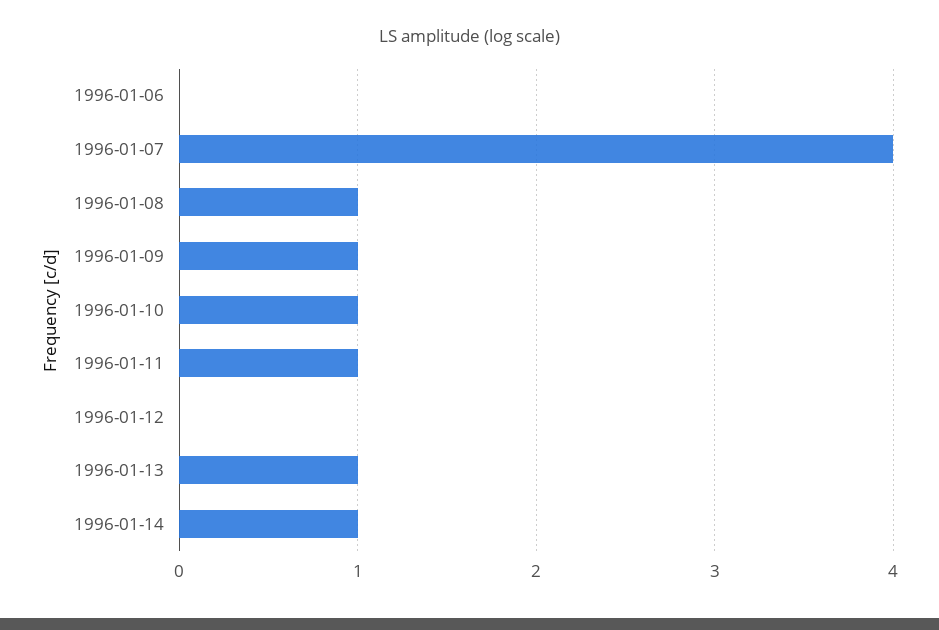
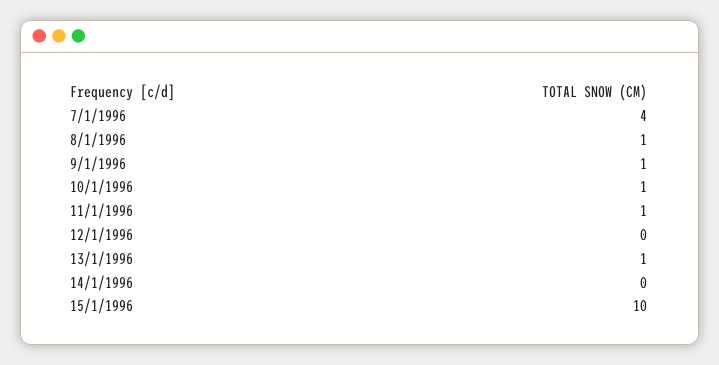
1996-01-06: 0 -> none
1996-01-14: 1 -> 0
15/1/1996: none -> 10

